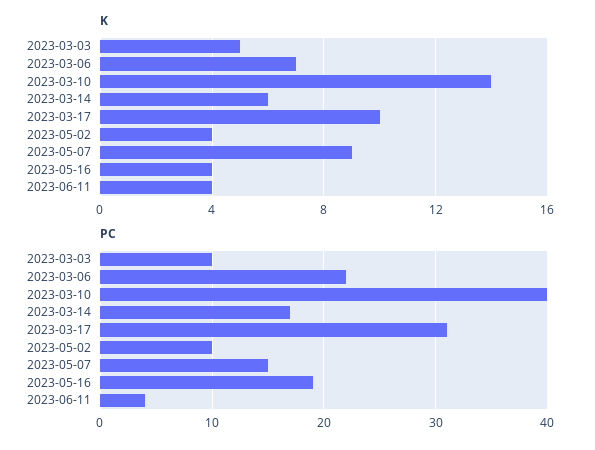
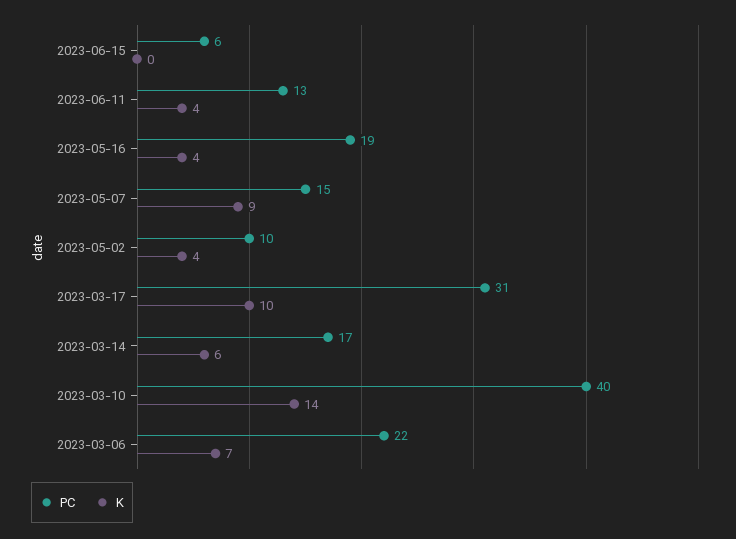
K, 2023-03-03: 5 -> none
PC, 2023-03-03: 10 -> none
PC, 2023-06-11: 4 -> 13
PC, 2023-06-15: none -> 6
K, 2023-06-15: none -> 0

